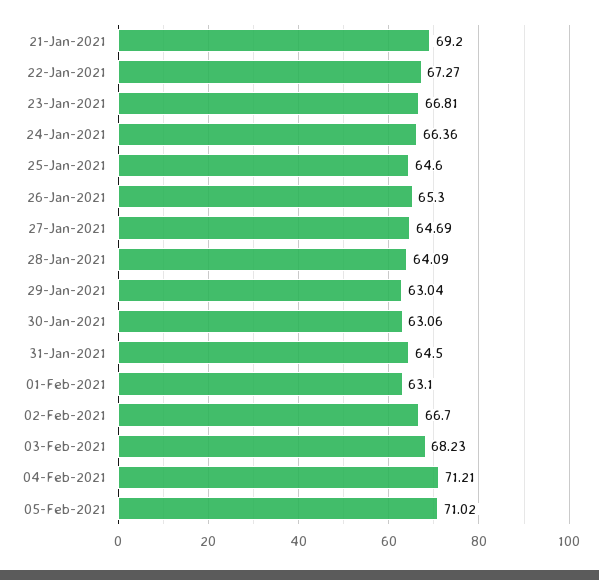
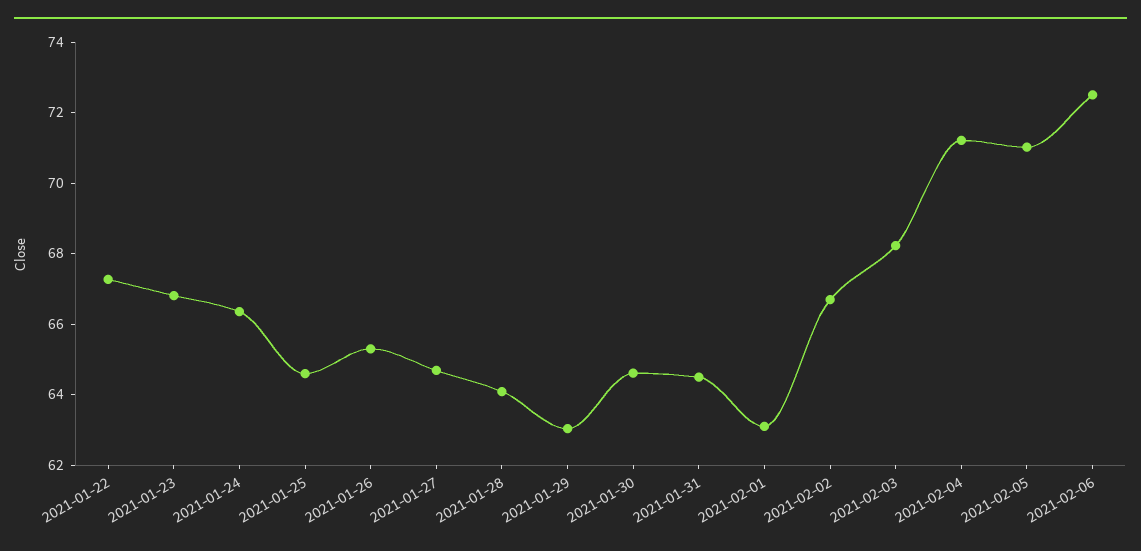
21-Jan-2021: 69.2 -> none
30-Jan-2021: 63.06 -> 64.5
2021-02-06: none -> 72.5

